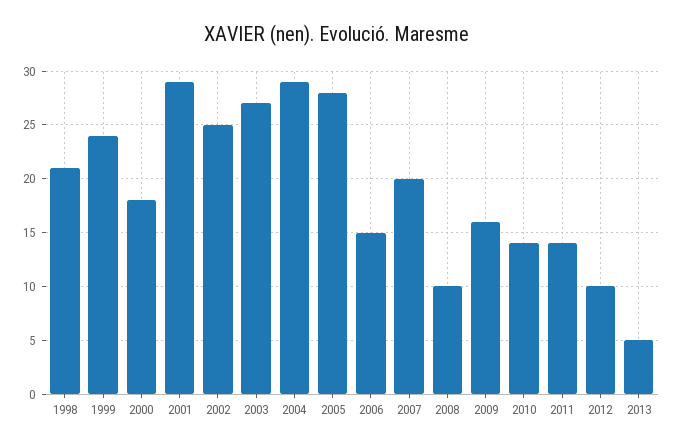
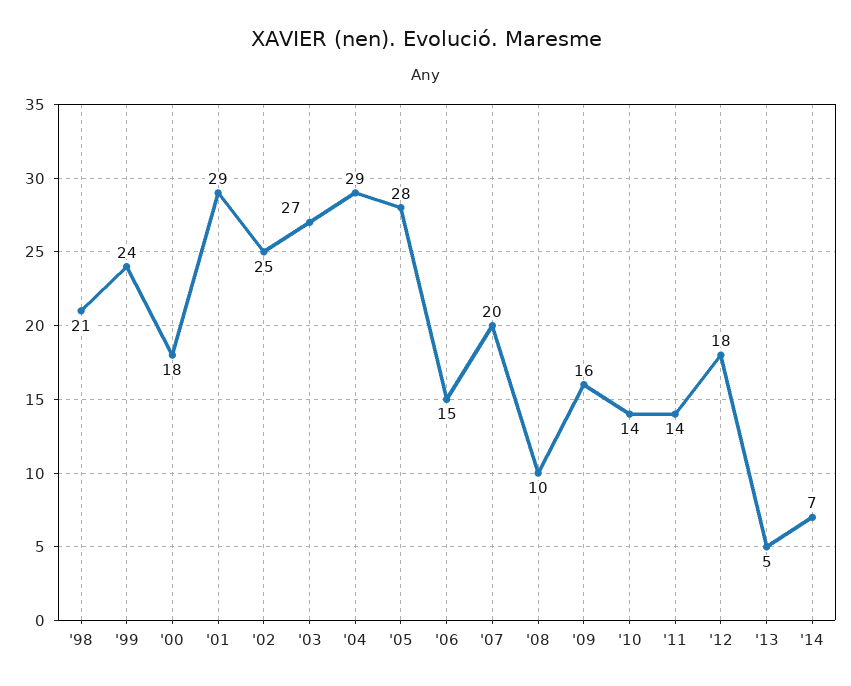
2012: 10 -> 18
'14: none -> 7

